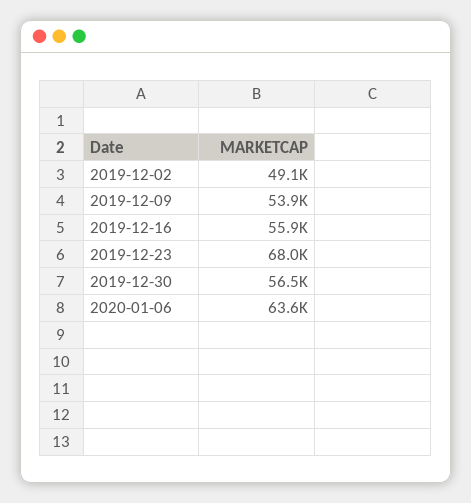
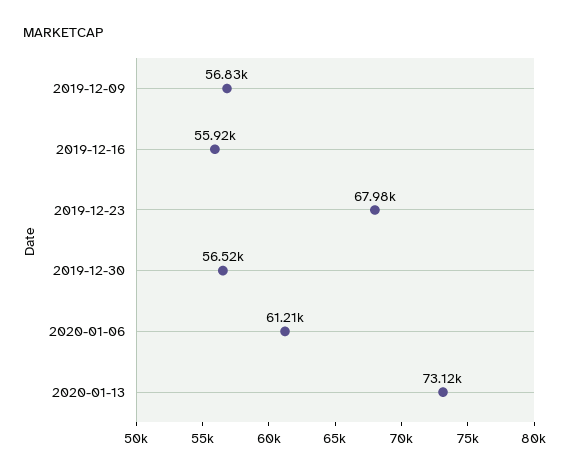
2019-12-02: 49100 -> none
2019-12-09: 53900 -> 56830
2020-01-06: 63600 -> 61210
2020-01-13: none -> 73120

